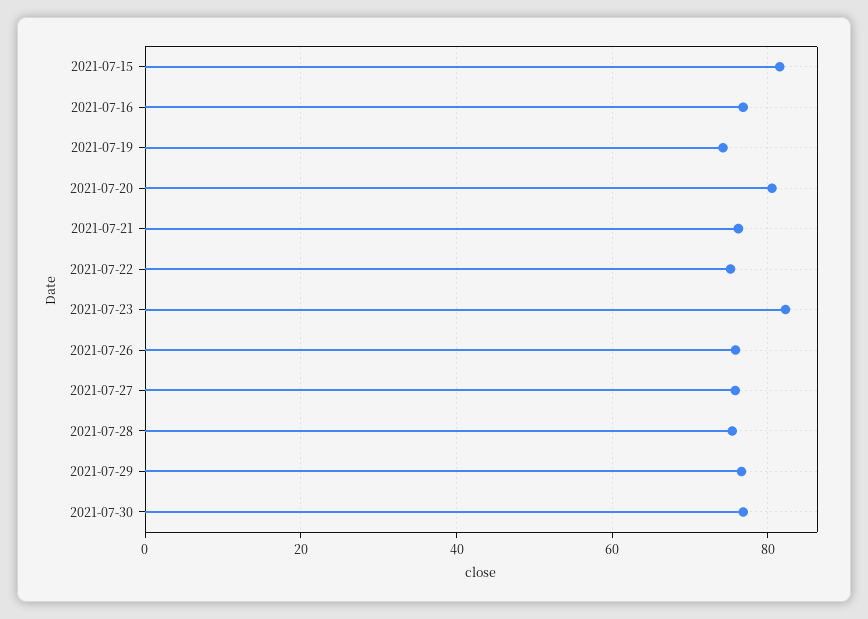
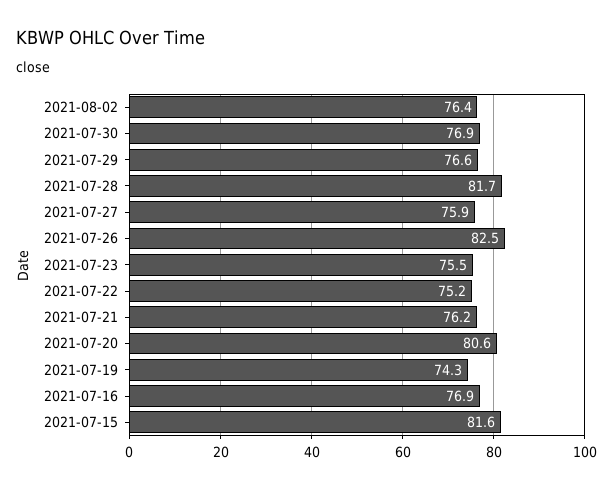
2021-07-23: 82 -> 75.5
2021-07-26: 76 -> 82.5
2021-07-28: 76 -> 81.7
2021-08-02: none -> 76.4

